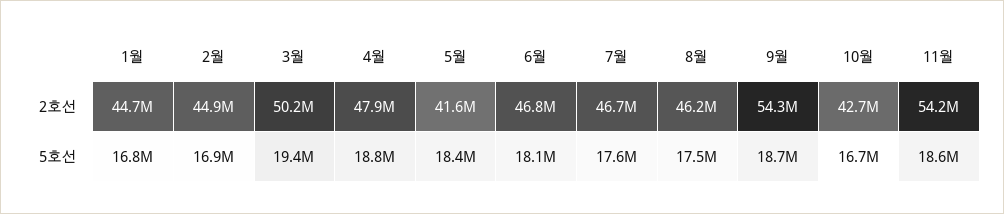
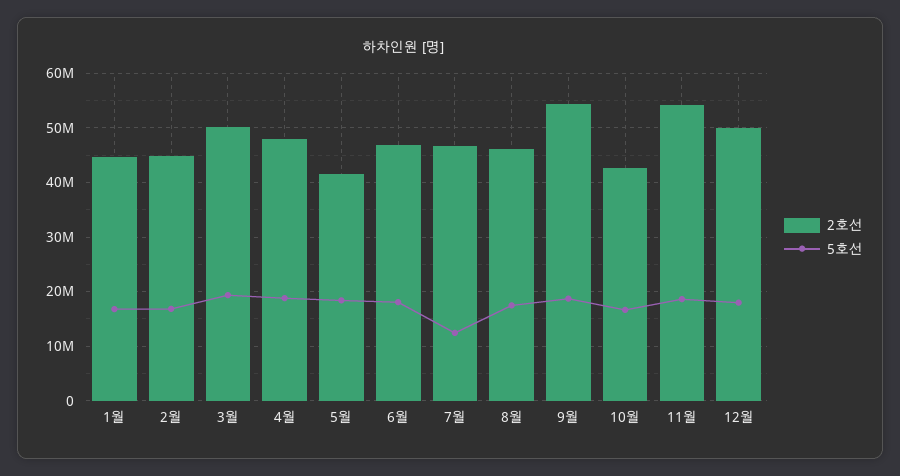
5호선, 7월: 17600000 -> 12000000
2호선, 12월: none -> 50000000
5호선, 12월: none -> 18000000

